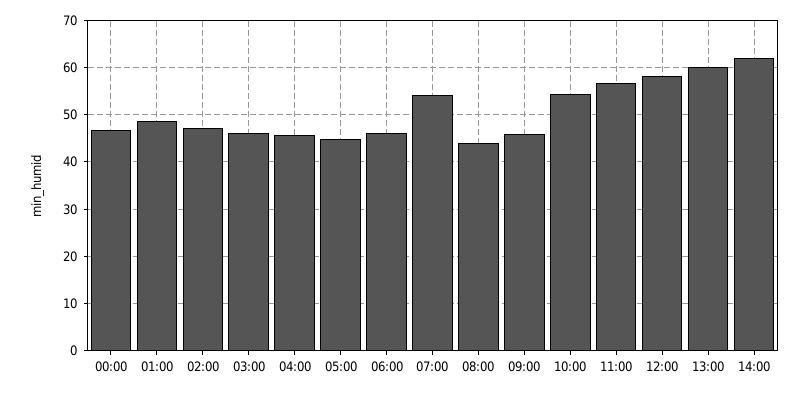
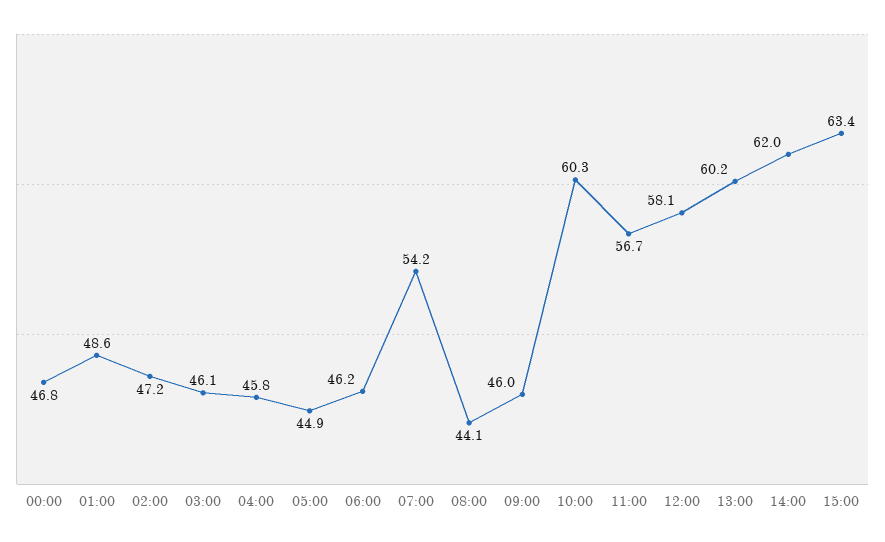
10:00: 54 -> 60.3
15:00: none -> 63.4

